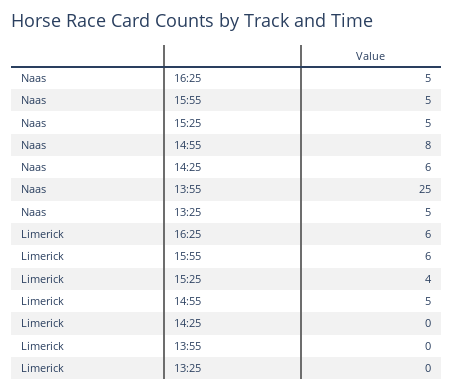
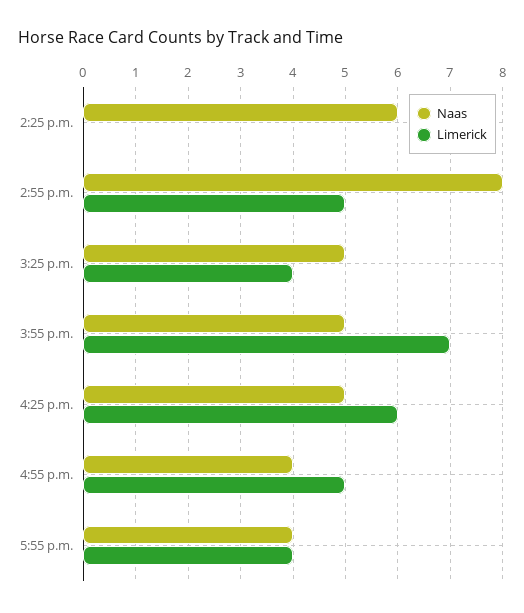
Naas, 13:55: 25 -> none
Naas, 13:25: 5 -> none
Limerick, 15:55: 6 -> 7
Limerick, 13:55: 0 -> none
Limerick, 13:25: 0 -> none
Naas, 4:55 p.m.: none -> 4
Limerick, 4:55 p.m.: none -> 5
Naas, 5:55 p.m.: none -> 4
Limerick, 5:55 p.m.: none -> 4

